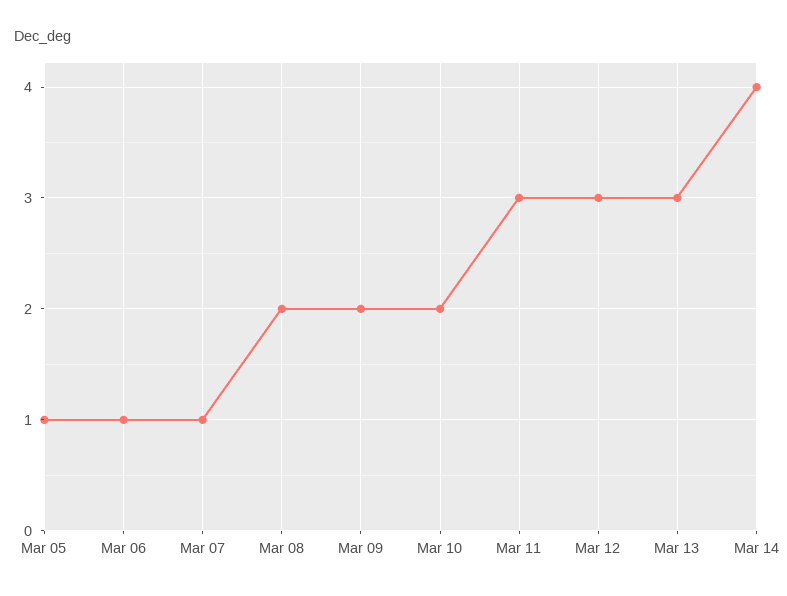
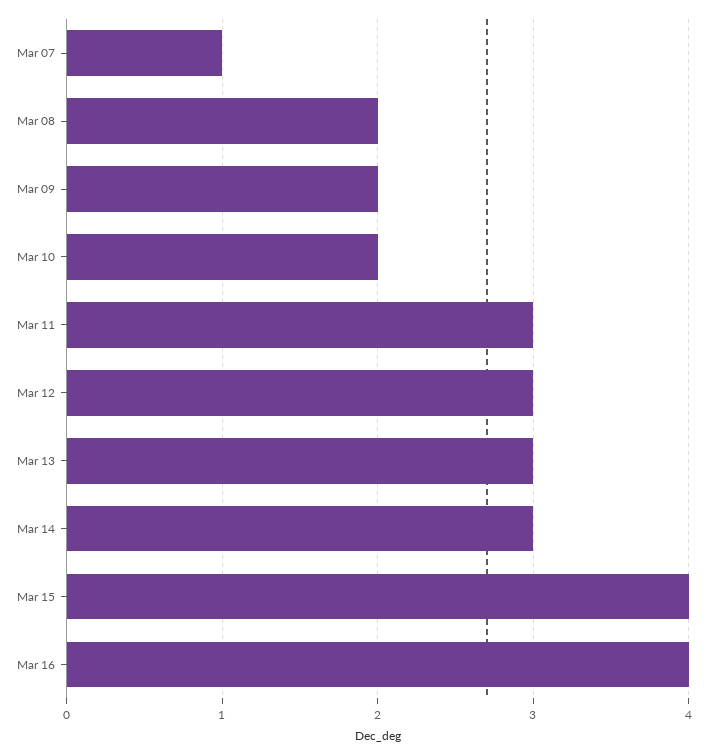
Mar 05: 1 -> none
Mar 06: 1 -> none
Mar 14: 4 -> 3
Mar 15: none -> 4
Mar 16: none -> 4

